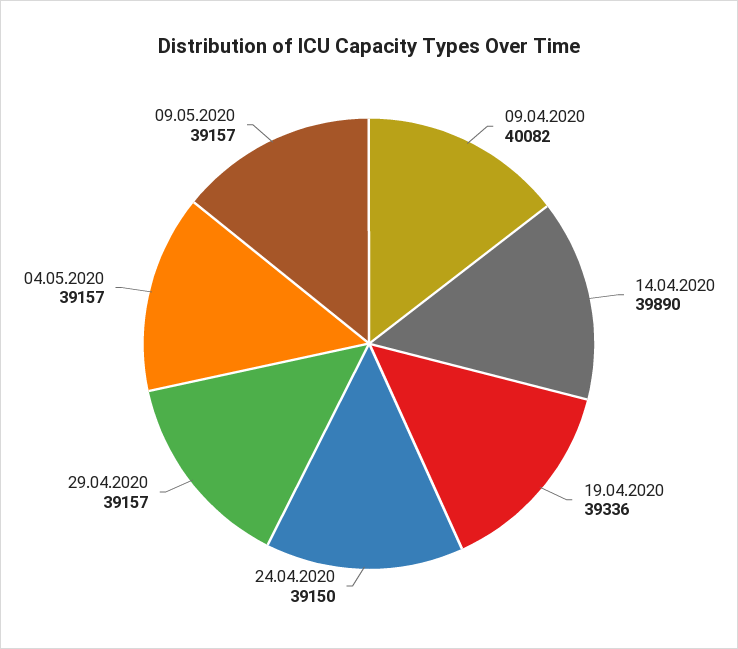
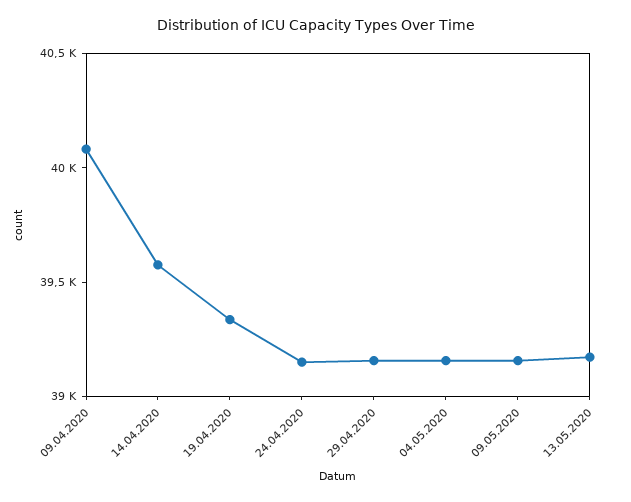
14.04.2020: 39890 -> 39600
13.05.2020: none -> 39200

